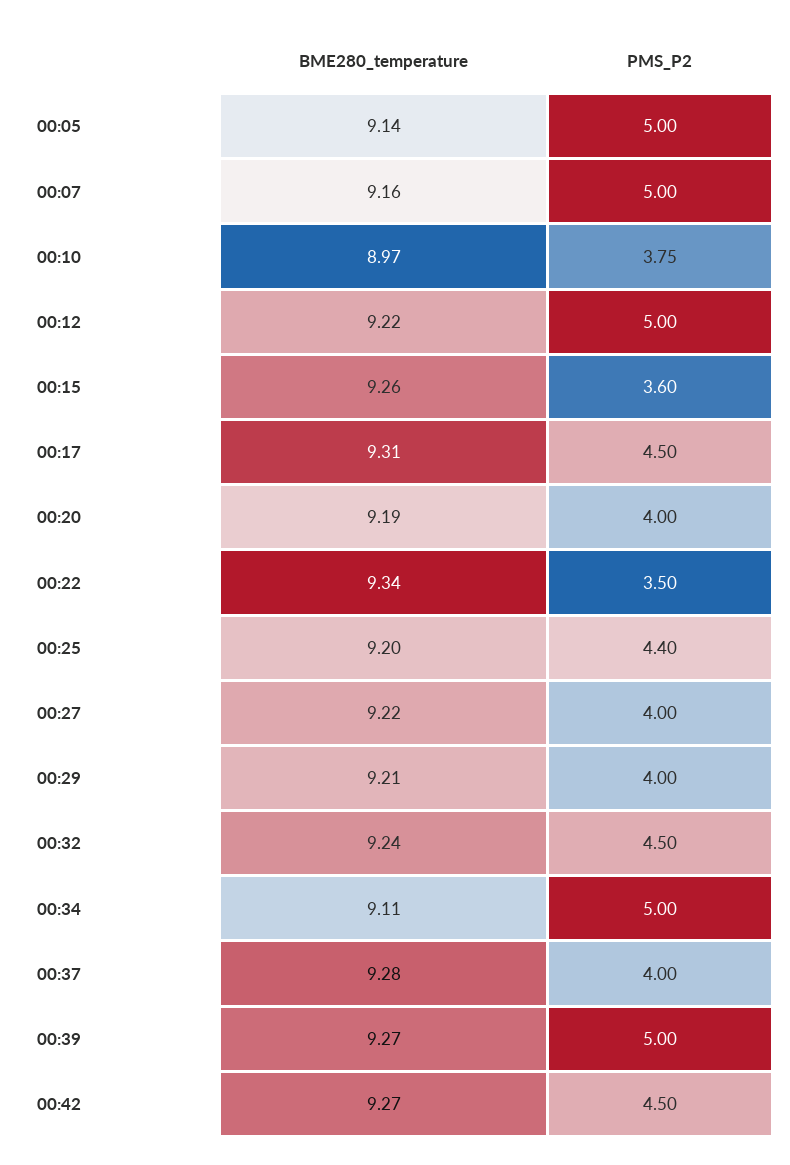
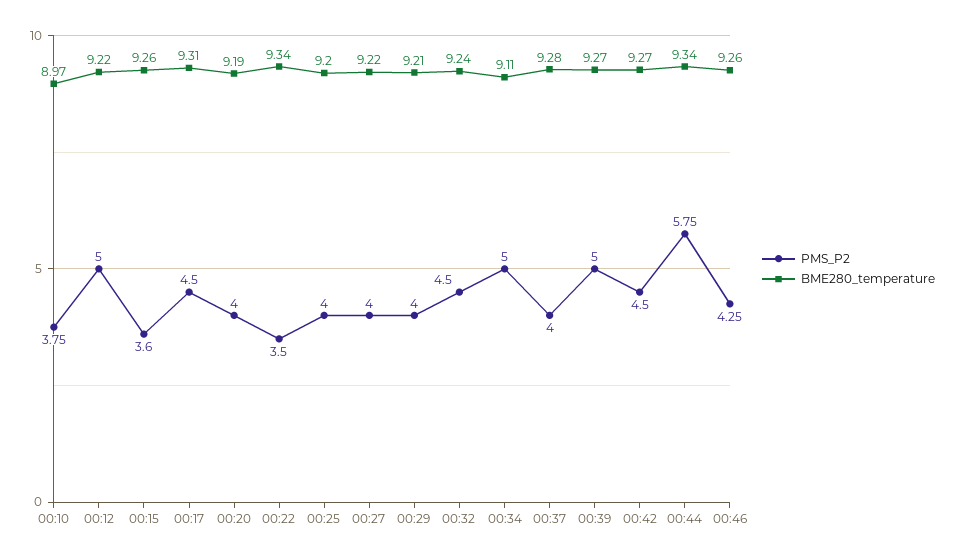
BME280_temperature, 00:05: 9.14 -> none
PMS_P2, 00:05: 5 -> none
BME280_temperature, 00:07: 9.16 -> none
PMS_P2, 00:07: 5 -> none
PMS_P2, 00:25: 4.4 -> 4
PMS_P2, 00:44: none -> 5.75
BME280_temperature, 00:44: none -> 9.34
PMS_P2, 00:46: none -> 4.25
BME280_temperature, 00:46: none -> 9.26

